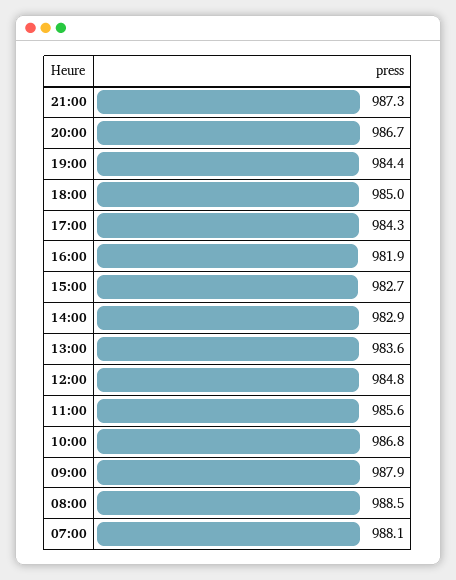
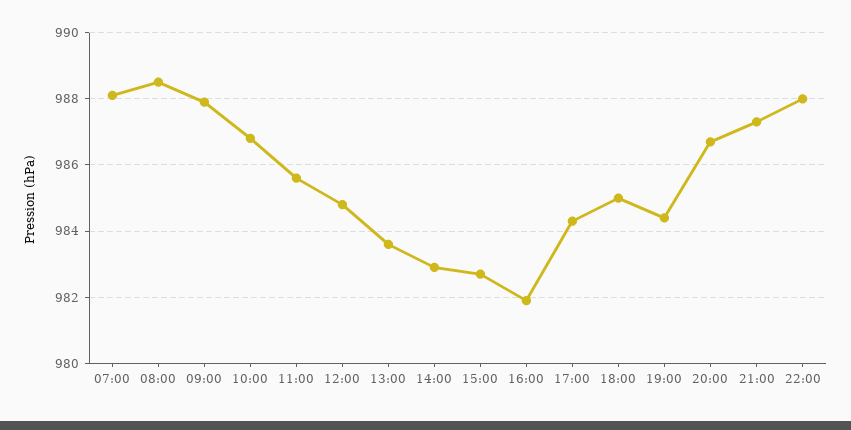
22:00: none -> 988

